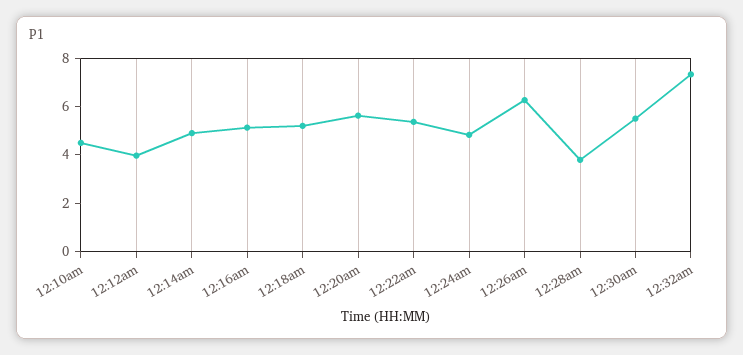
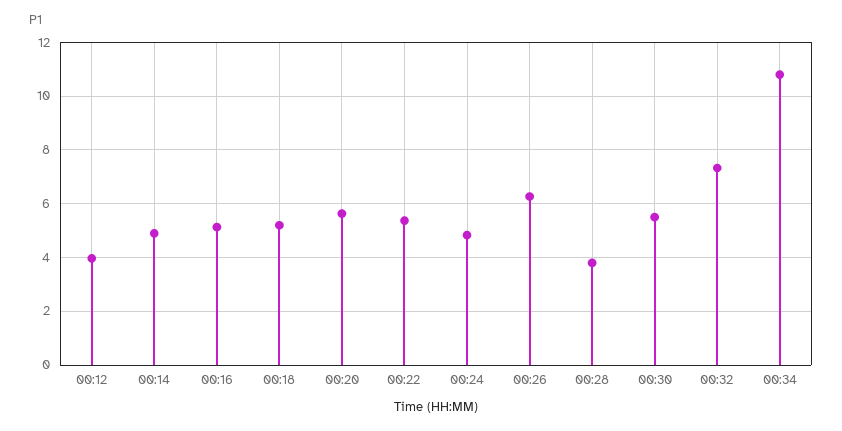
12:10am: 4.5 -> none
00:34: none -> 10.75

